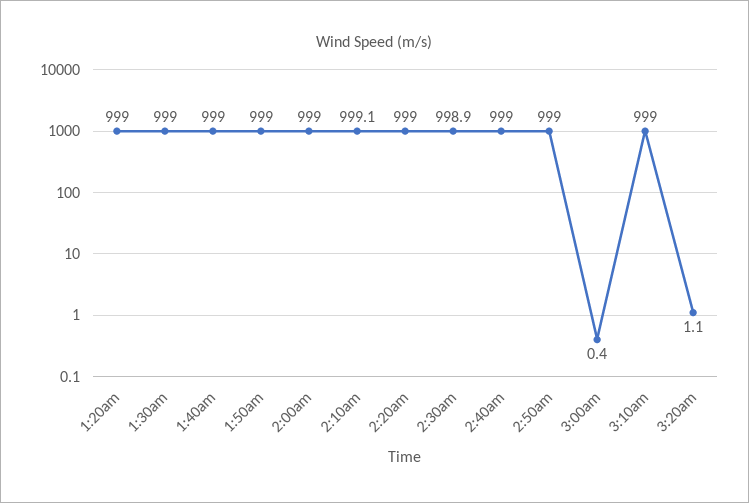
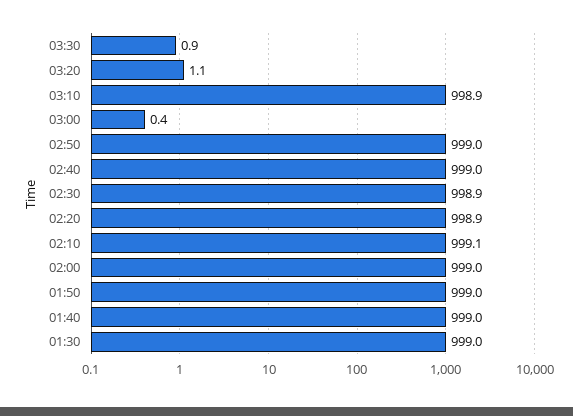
1:20am: 999 -> none
2:20am: 999 -> 998.9
3:10am: 999 -> 998.9
03:30: none -> 0.9

